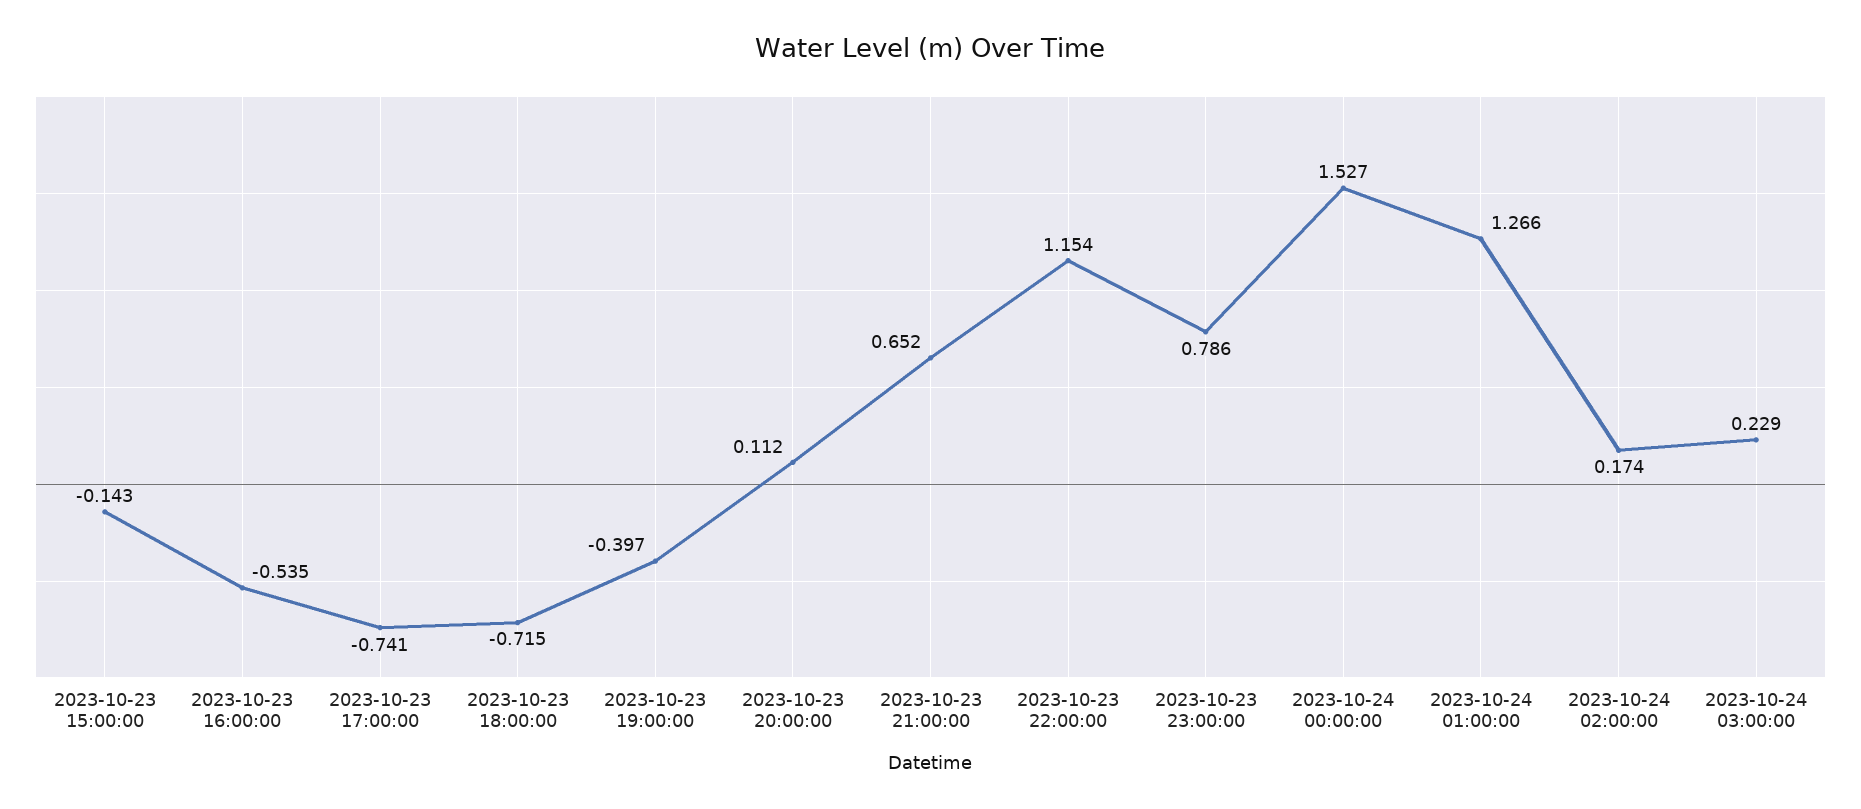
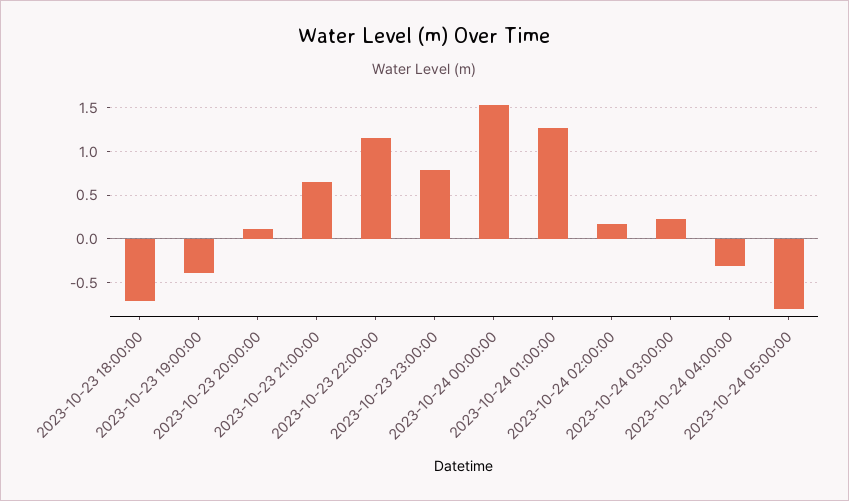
2023-10-23 15:00:00: -0.143 -> none
2023-10-23 16:00:00: -0.535 -> none
2023-10-23 17:00:00: -0.741 -> none
2023-10-24 04:00:00: none -> -0.3
2023-10-24 05:00:00: none -> -0.8

